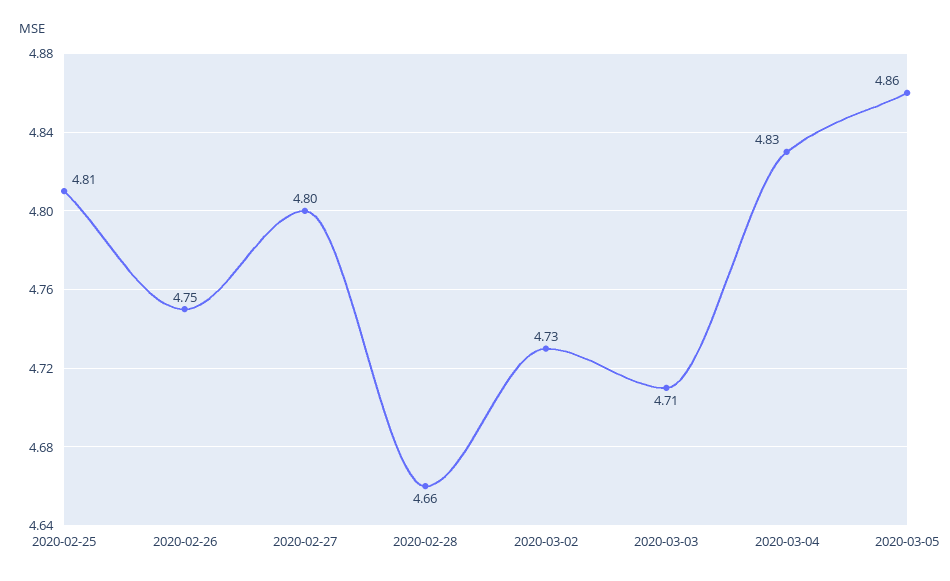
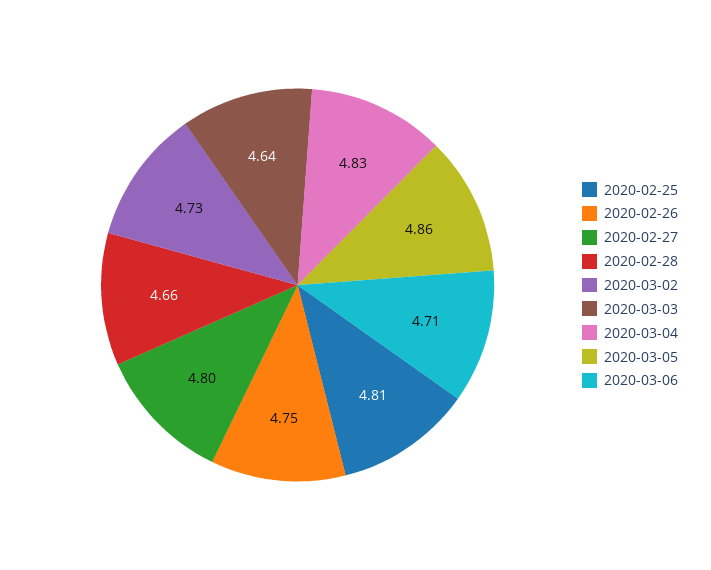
2020-03-03: 4.71 -> 4.64
2020-03-06: none -> 4.71

